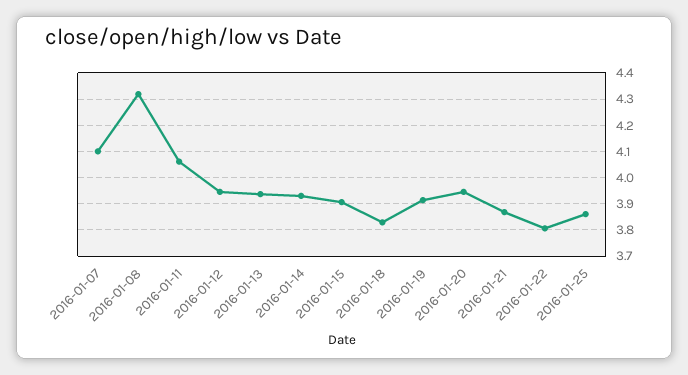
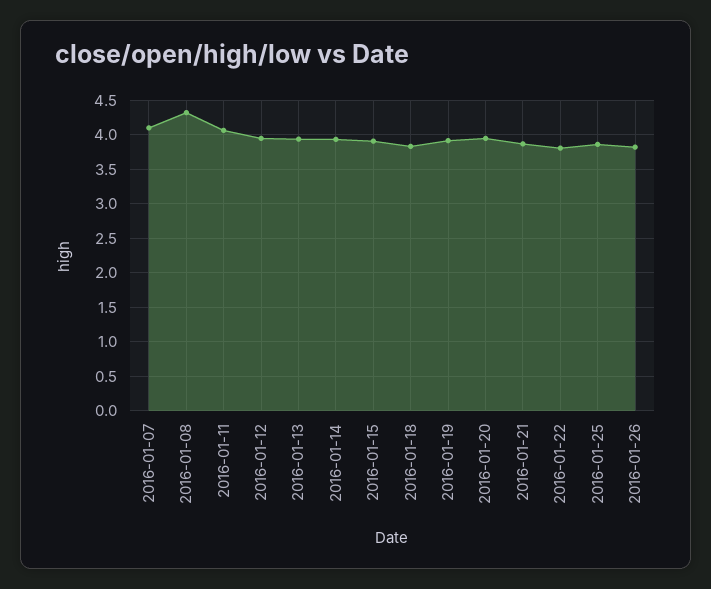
2016-01-26: none -> 3.8

